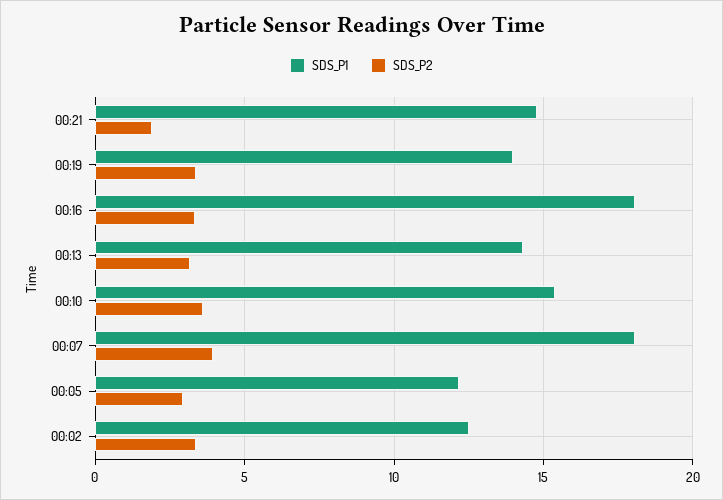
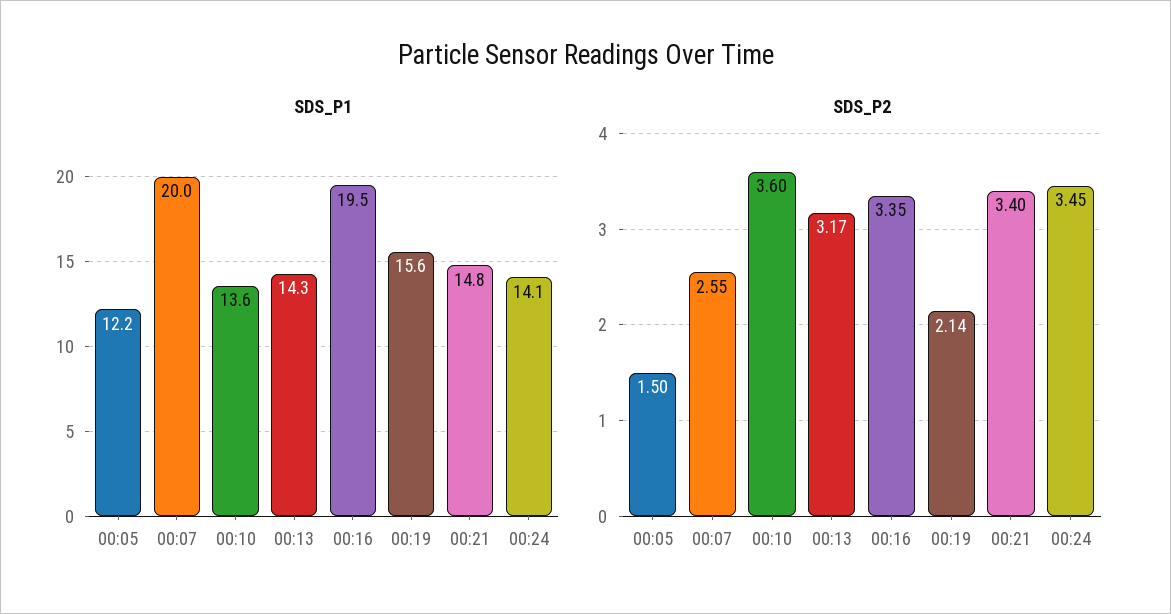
SDS_P2, 00:21: 2 -> 3.4
SDS_P1, 00:19: 14 -> 15.6
SDS_P2, 00:19: 3.5 -> 2.14
SDS_P1, 00:16: 18 -> 19.5
SDS_P1, 00:10: 15.5 -> 13.6
SDS_P1, 00:07: 18 -> 20
SDS_P2, 00:07: 4 -> 2.55
SDS_P2, 00:05: 3 -> 1.5
SDS_P1, 00:02: 12.5 -> none
SDS_P2, 00:02: 3.5 -> none
SDS_P1, 00:24: none -> 14.1
SDS_P2, 00:24: none -> 3.45

